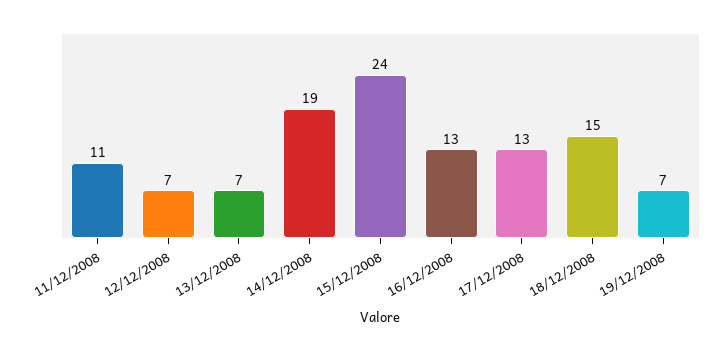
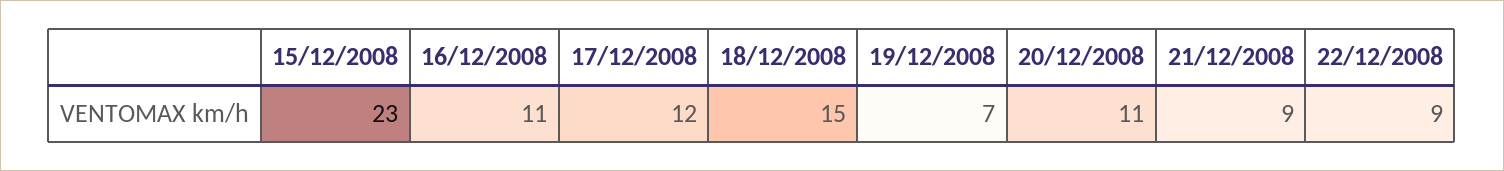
11/12/2008: 11 -> none
12/12/2008: 7 -> none
13/12/2008: 7 -> none
14/12/2008: 19 -> none
15/12/2008: 24 -> 23
16/12/2008: 13 -> 11
17/12/2008: 13 -> 12
20/12/2008: none -> 11
21/12/2008: none -> 9
22/12/2008: none -> 9

